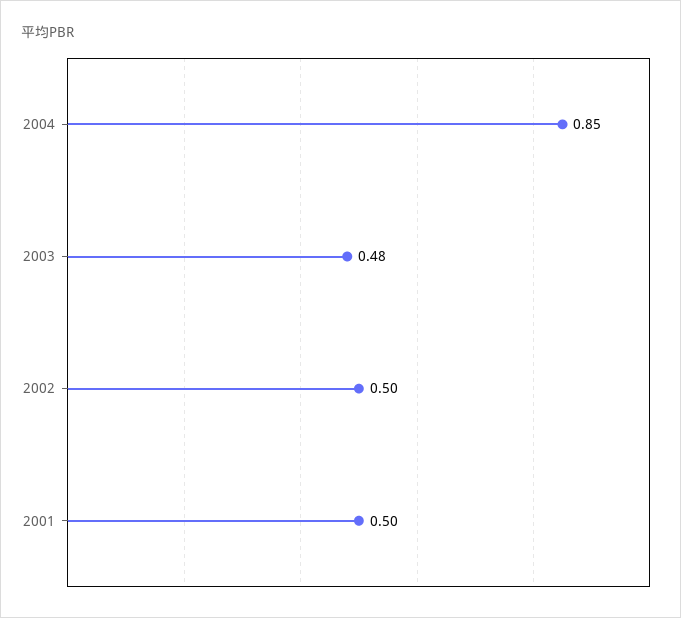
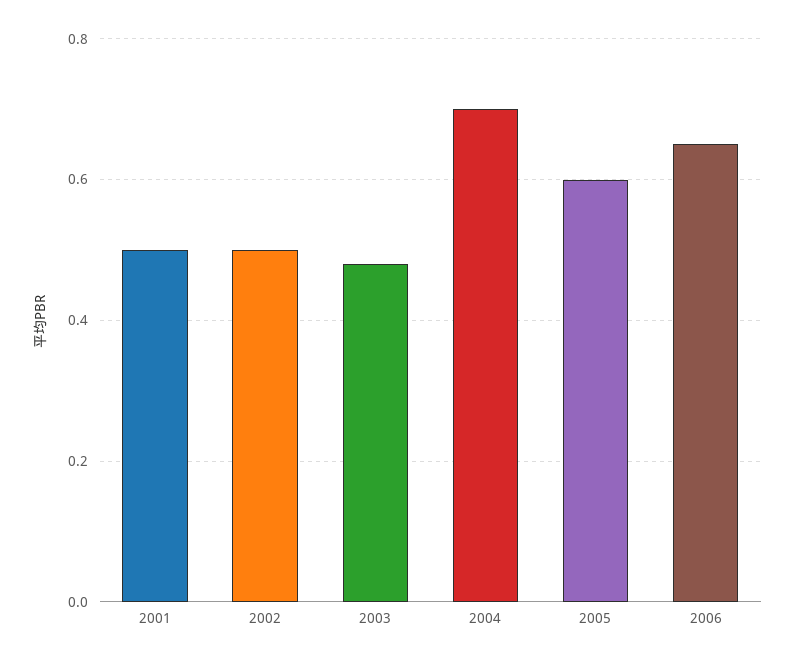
2004: 0.85 -> 0.7
2005: none -> 0.6
2006: none -> 0.65

